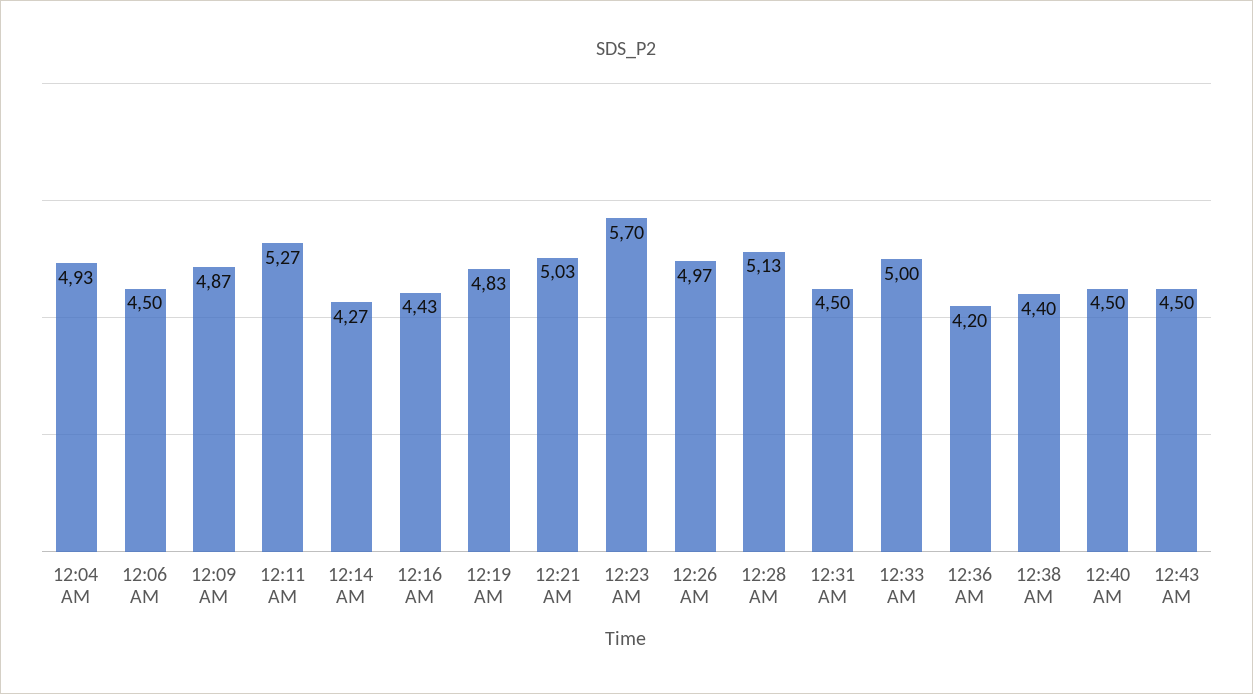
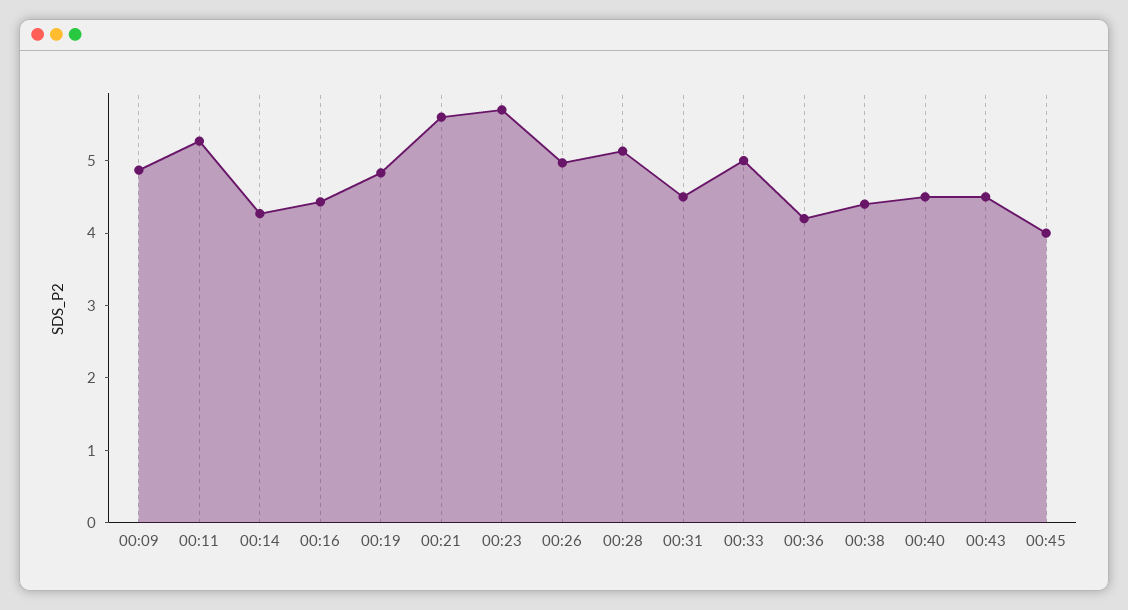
12:04 AM: 4.93 -> none
12:06 AM: 4.5 -> none
12:21 AM: 5.03 -> 5.6
00:45: none -> 4

